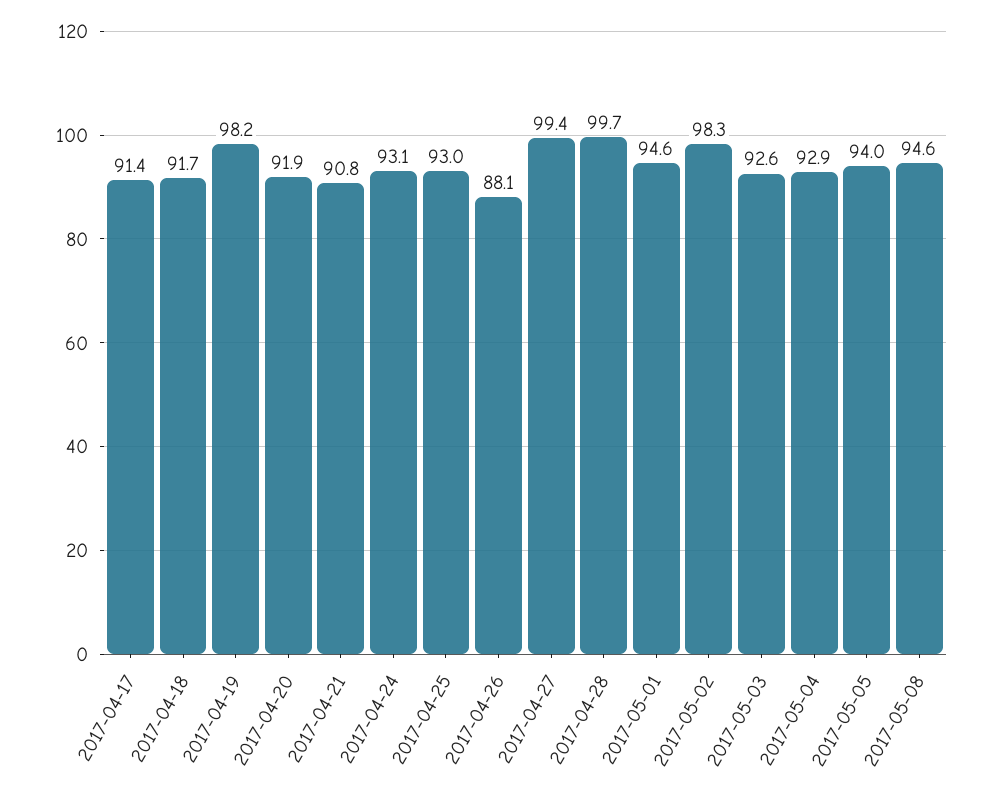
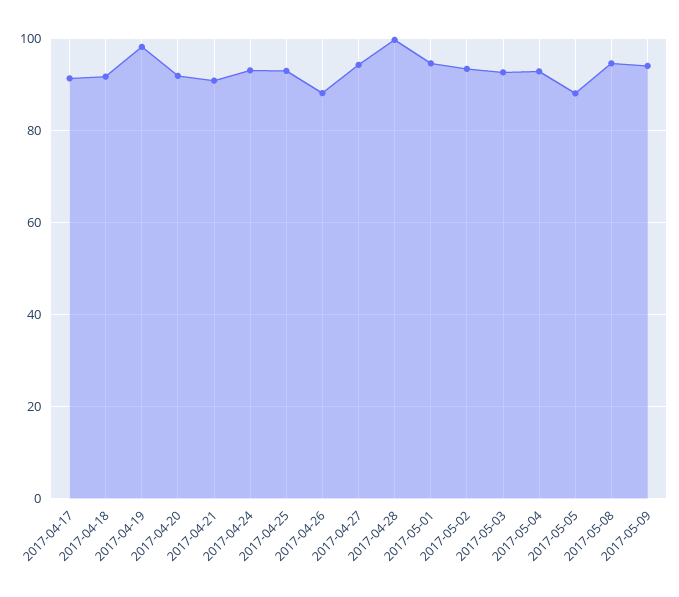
2017-04-27: 99.4 -> 94
2017-05-02: 98.3 -> 94
2017-05-05: 94 -> 88
2017-05-09: none -> 94

